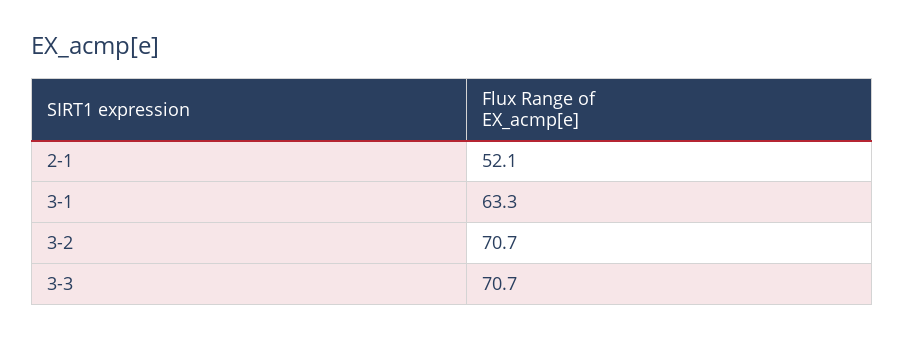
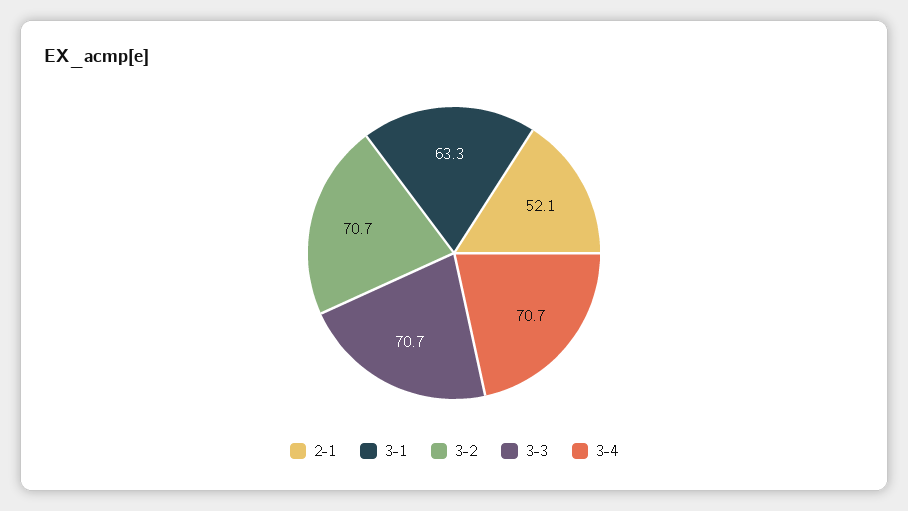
3-4: none -> 70.7

